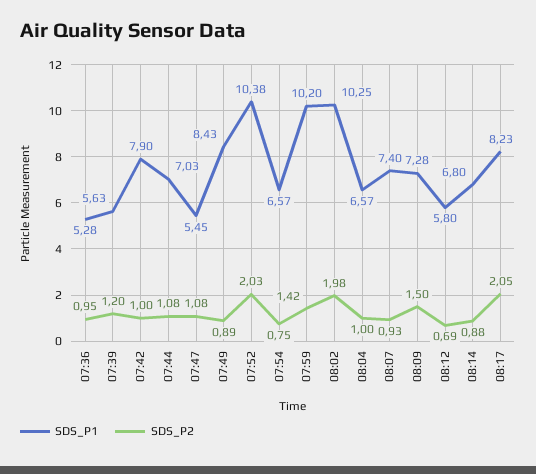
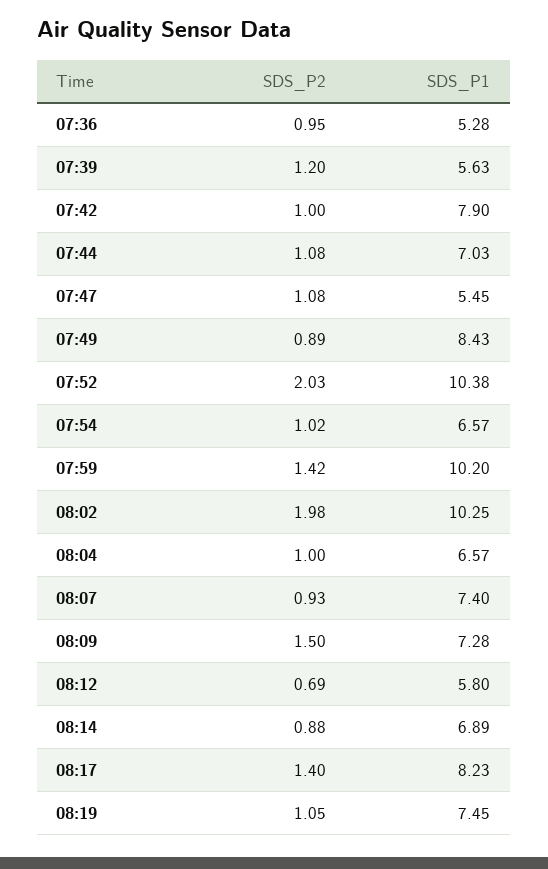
SDS_P2, 07:54: 0.75 -> 1.02
SDS_P1, 08:14: 6.8 -> 6.89
SDS_P2, 08:17: 2.05 -> 1.4
SDS_P2, 08:19: none -> 1.05
SDS_P1, 08:19: none -> 7.45

